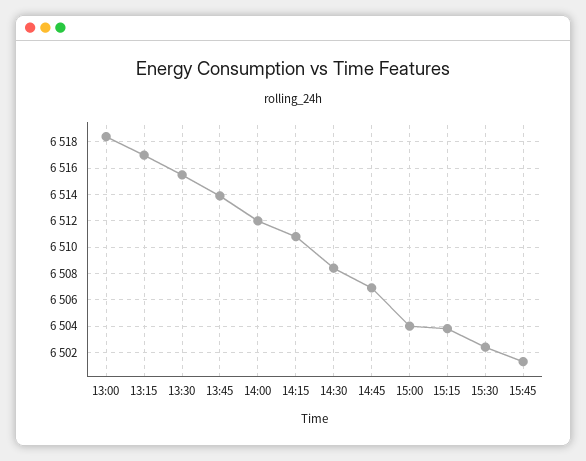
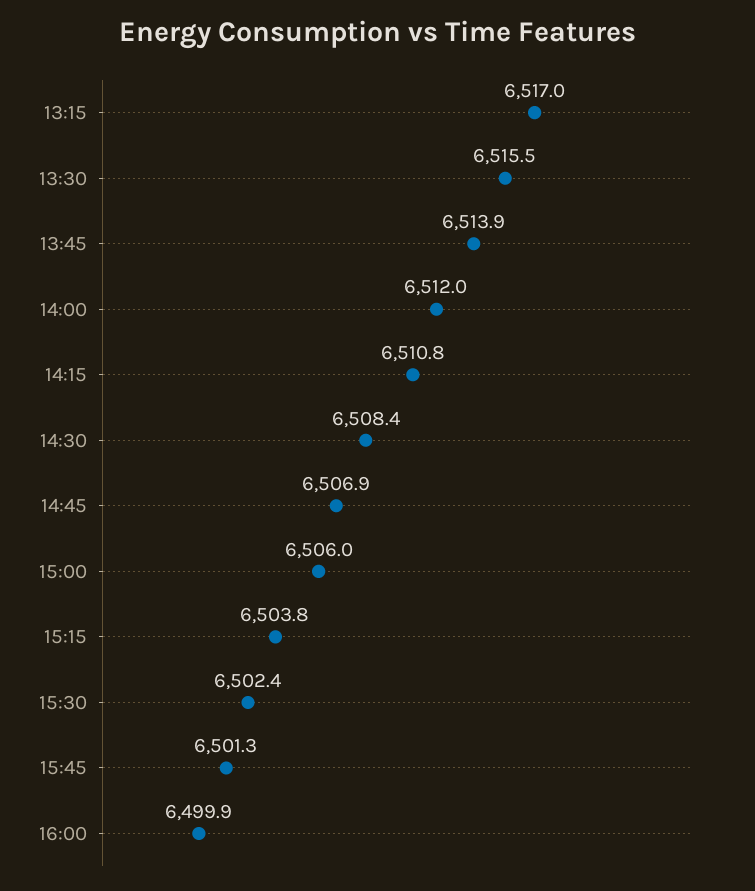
13:00: 6518.5 -> none
15:00: 6504 -> 6506
16:00: none -> 6499.9

